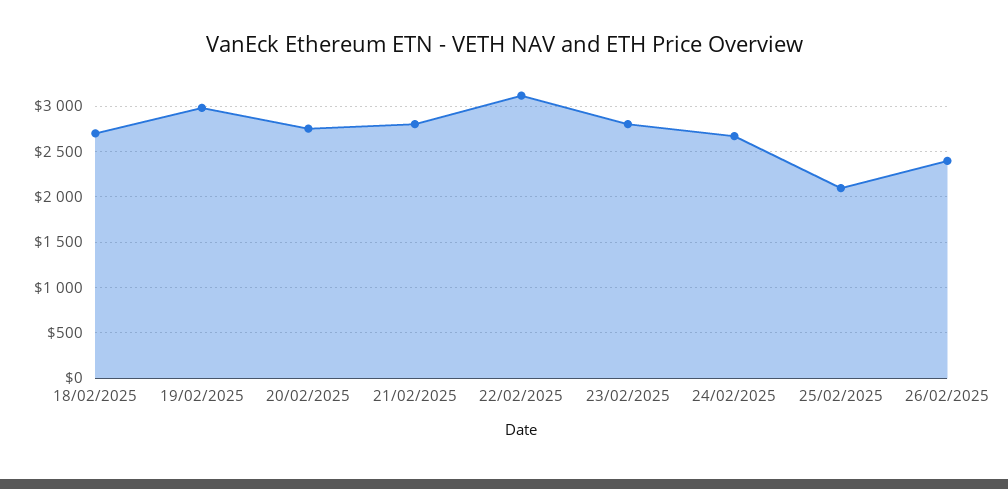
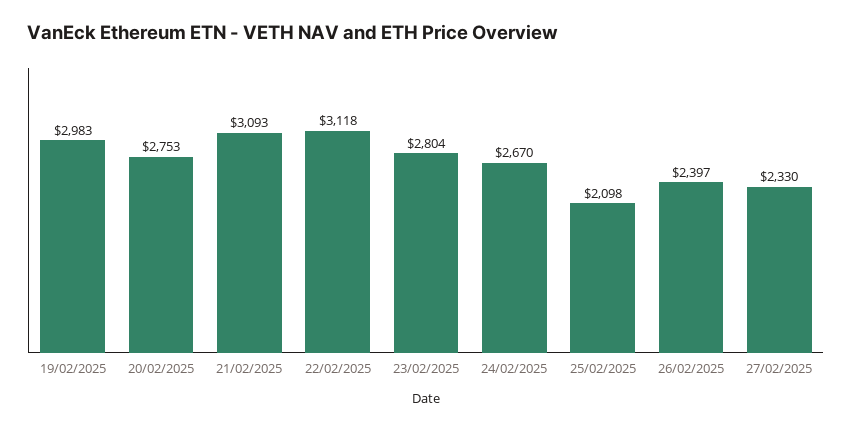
18/02/2025: 2700 -> none
21/02/2025: 2800 -> 3093
27/02/2025: none -> 2330

